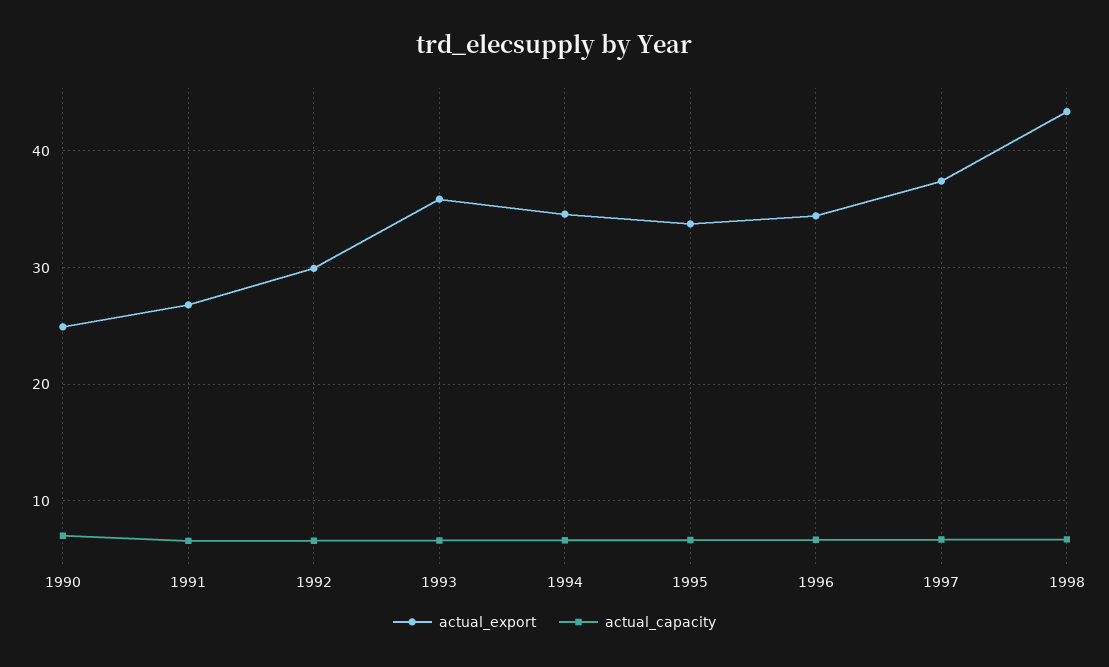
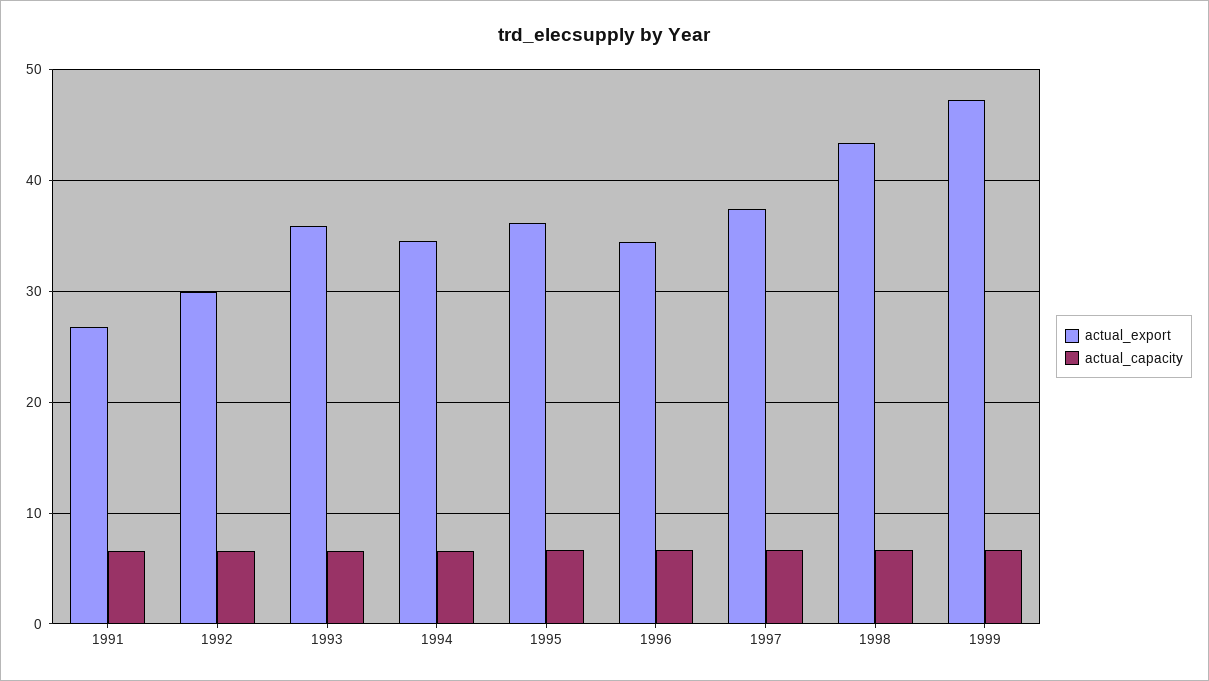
actual_export, 1990: 25 -> none
actual_capacity, 1990: 7 -> none
actual_export, 1995: 34 -> 36
actual_export, 1999: none -> 47
actual_capacity, 1999: none -> 7

